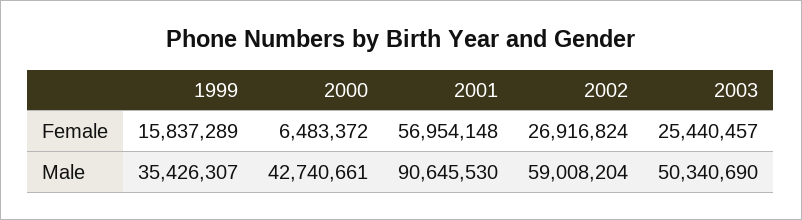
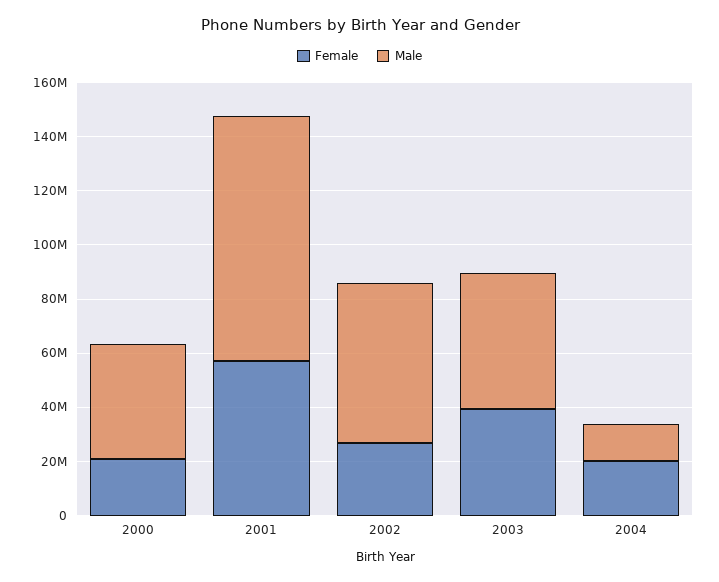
Female, 1999: 15837289 -> none
Female, 2000: 6483372 -> 20000000
Female, 2003: 25440457 -> 40000000
Male, 1999: 35426307 -> none
Female, 2004: none -> 20000000
Male, 2004: none -> 15000000

